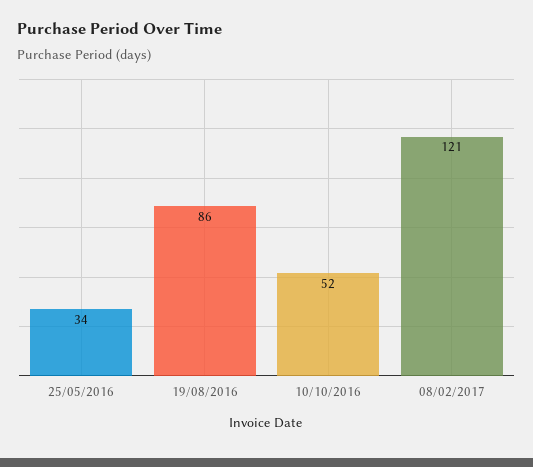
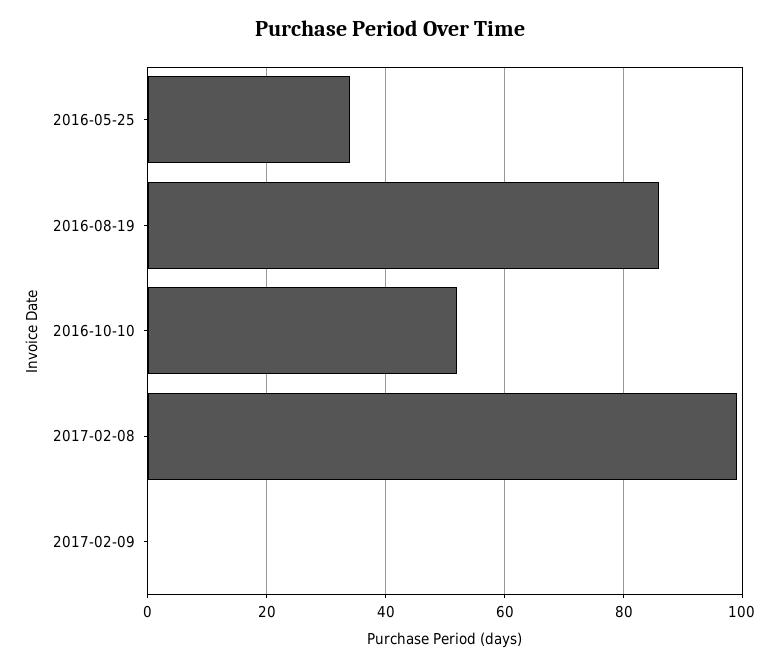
08/02/2017: 121 -> 100
2017-02-09: none -> 0

